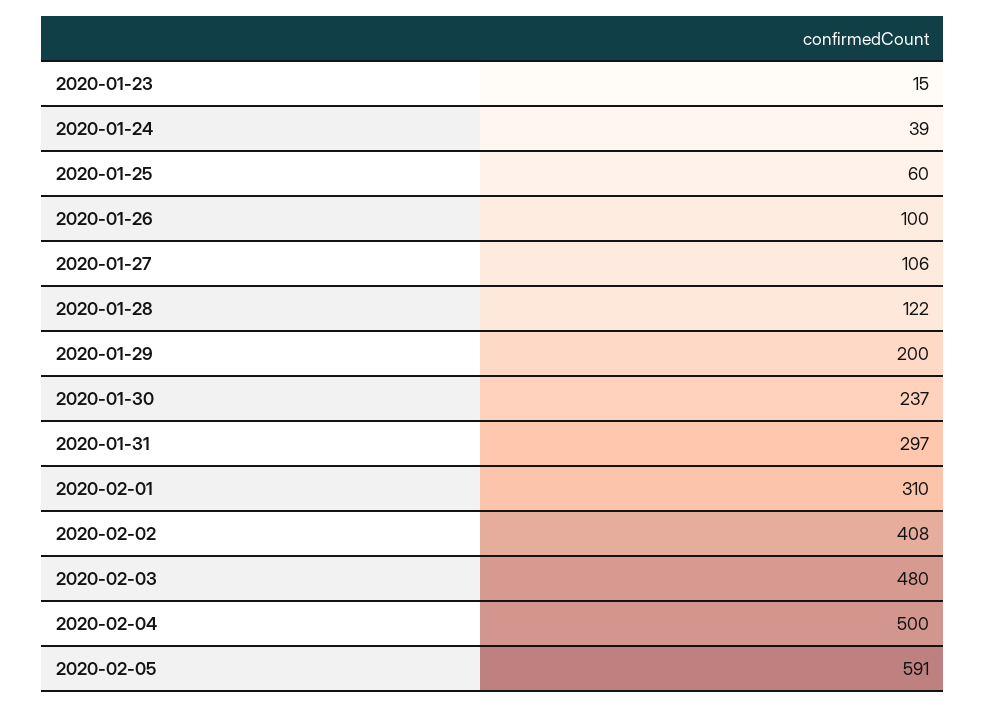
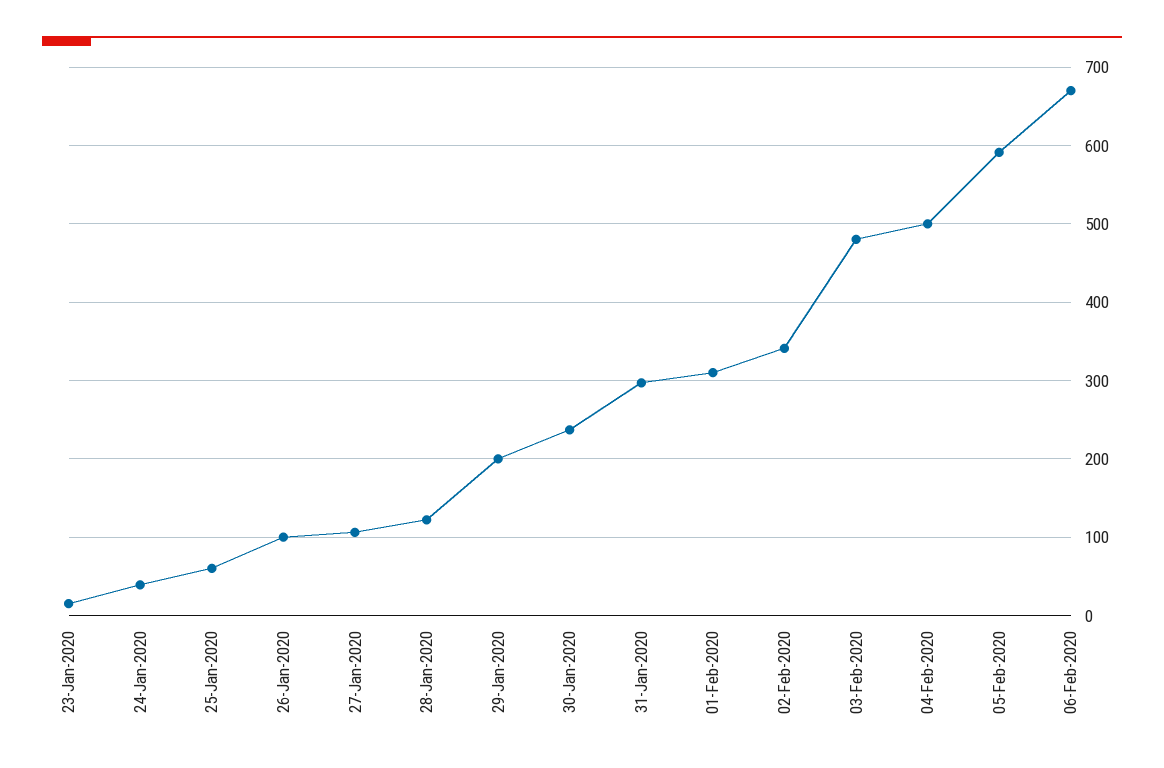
2020-02-02: 408 -> 340
06-Feb-2020: none -> 670

